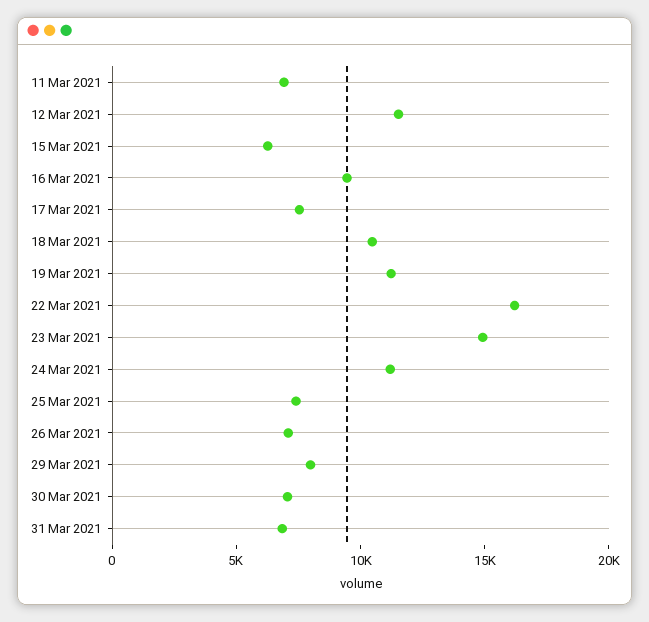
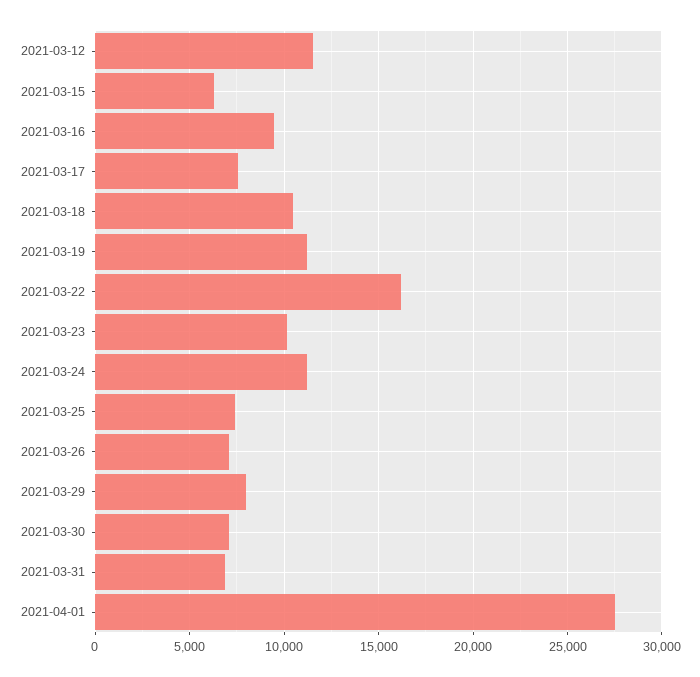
11 Mar 2021: 7000 -> none
23 Mar 2021: 15000 -> 10000
2021-04-01: none -> 27500

